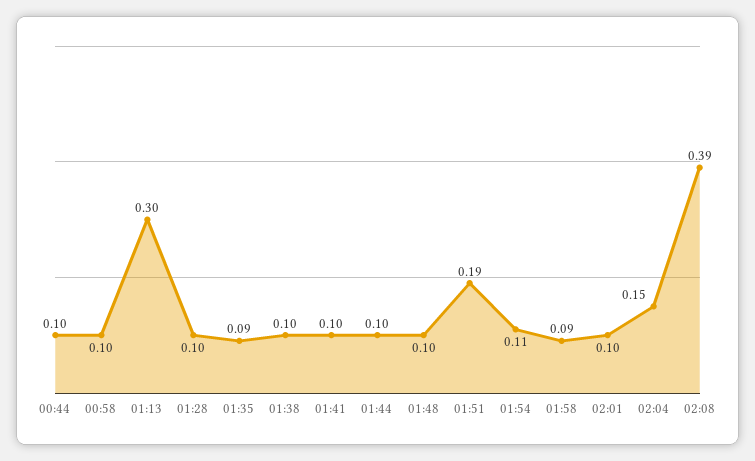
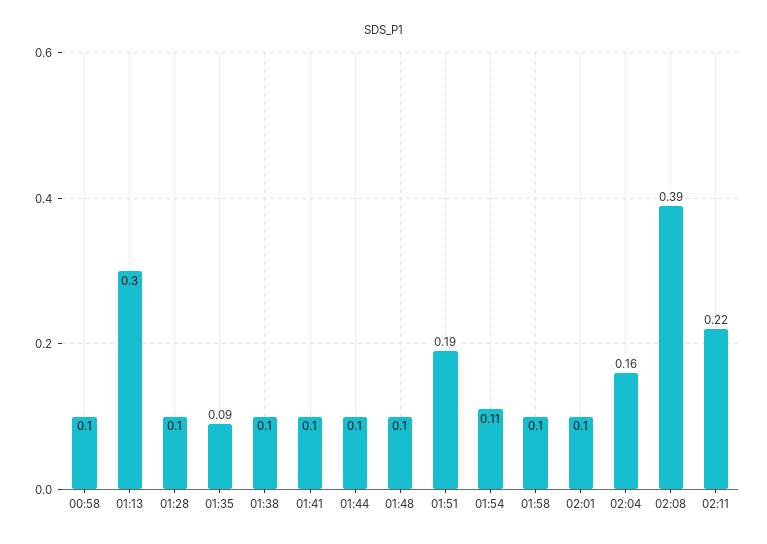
00:44: 0.1 -> none
01:58: 0.09 -> 0.1
02:04: 0.15 -> 0.16
02:11: none -> 0.22

